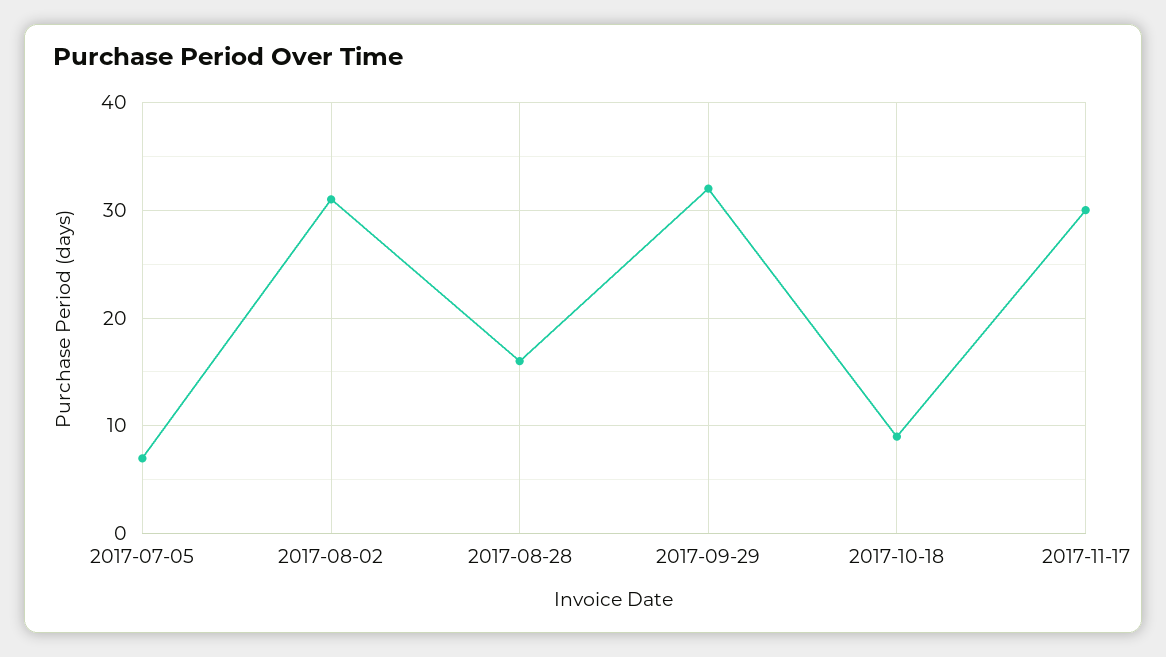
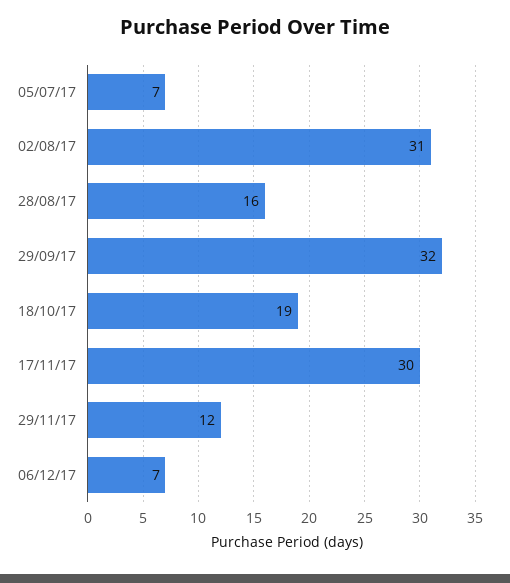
2017-10-18: 9 -> 19
29/11/17: none -> 12
06/12/17: none -> 7

